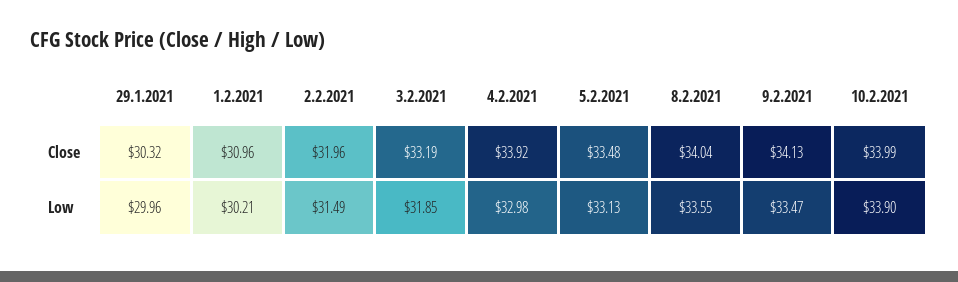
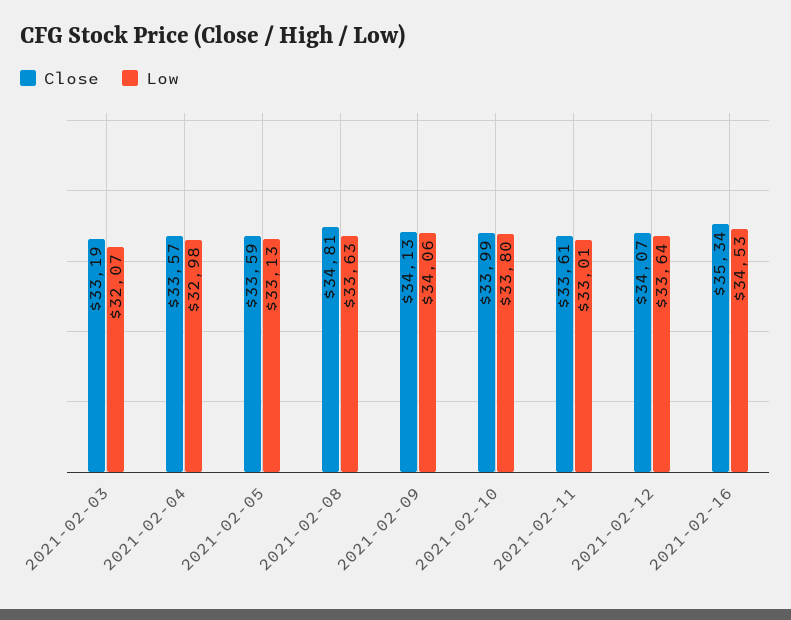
Close, 29.1.2021: 30.32 -> none
Close, 1.2.2021: 30.96 -> none
Close, 2.2.2021: 31.96 -> none
Close, 4.2.2021: 33.92 -> 33.57
Close, 5.2.2021: 33.48 -> 33.59
Close, 8.2.2021: 34.04 -> 34.81
Low, 29.1.2021: 29.96 -> none
Low, 1.2.2021: 30.21 -> none
Low, 2.2.2021: 31.49 -> none
Low, 3.2.2021: 31.85 -> 32.07
Low, 8.2.2021: 33.55 -> 33.63
Low, 9.2.2021: 33.47 -> 34.06
Low, 10.2.2021: 33.9 -> 33.8
Close, 2021-02-11: none -> 33.61
Low, 2021-02-11: none -> 33.01
Close, 2021-02-12: none -> 34.07
Low, 2021-02-12: none -> 33.64
Close, 2021-02-16: none -> 35.34
Low, 2021-02-16: none -> 34.53

